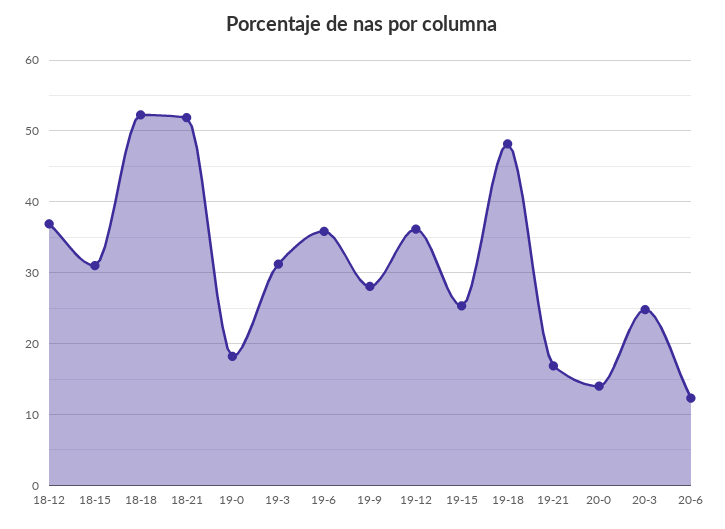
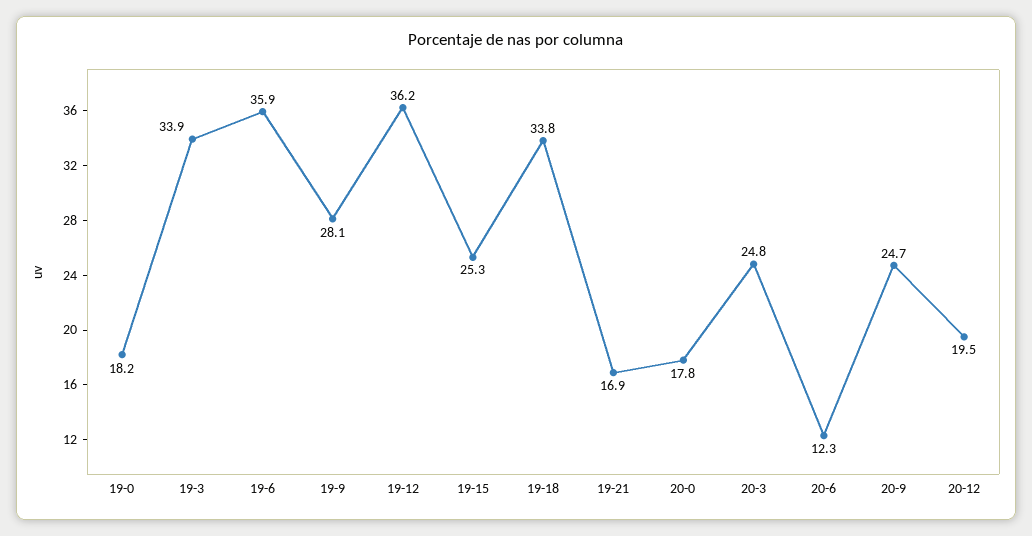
18-12: 37 -> none
18-15: 31 -> none
18-18: 52 -> none
18-21: 52 -> none
19-3: 31 -> 33.9
19-18: 48 -> 33.8
20-0: 14 -> 17.8
20-9: none -> 24.7
20-12: none -> 19.5

